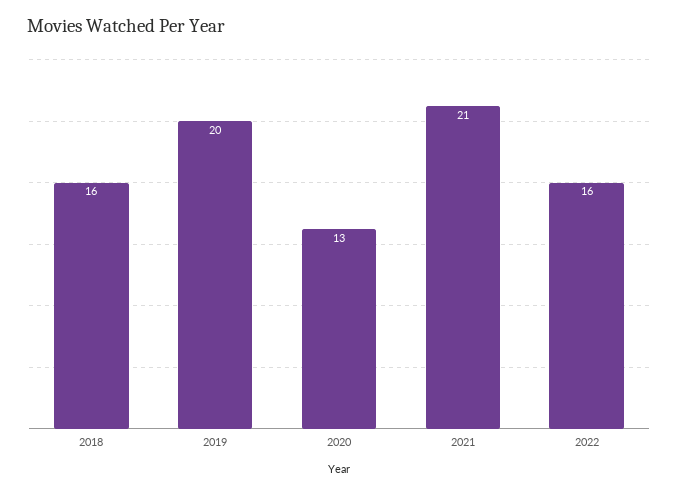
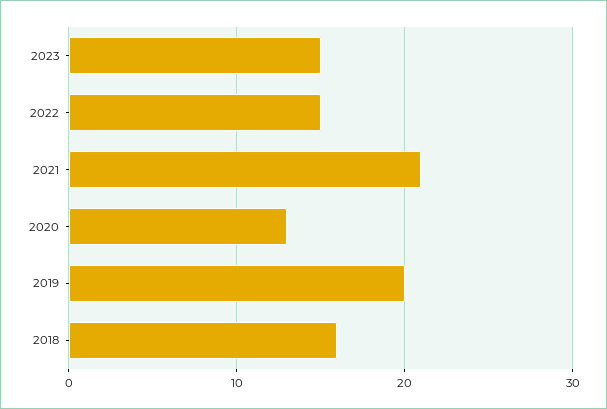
2022: 16 -> 15
2023: none -> 15

